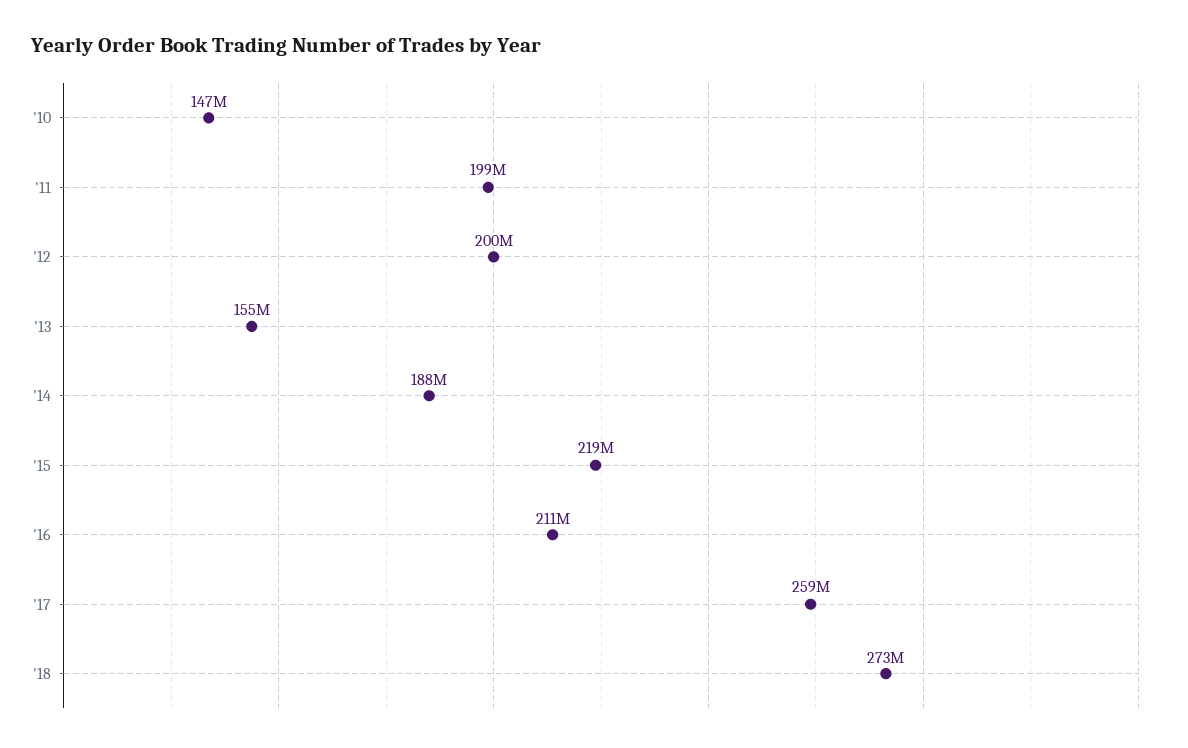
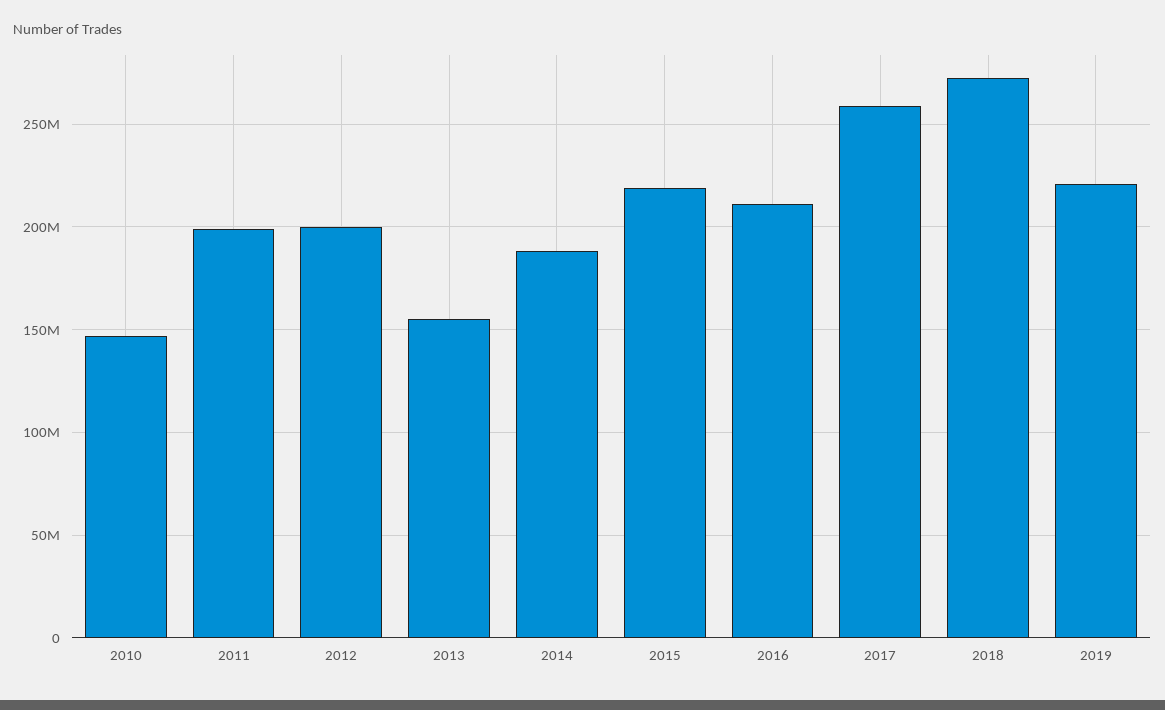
2019: none -> 220000000

